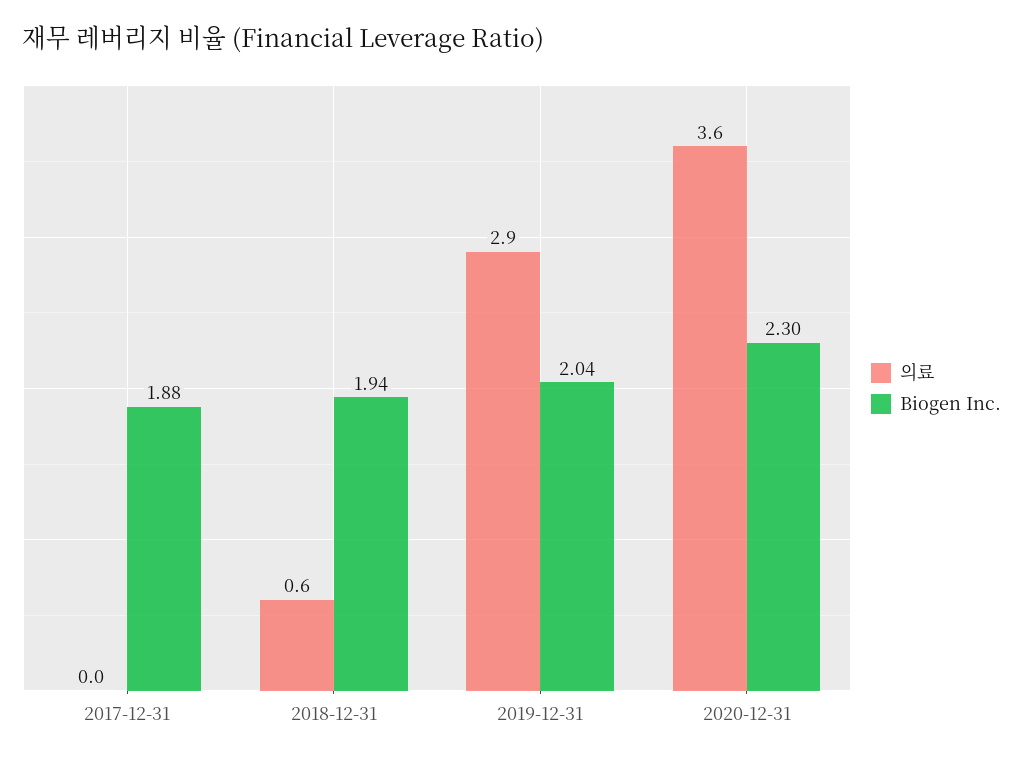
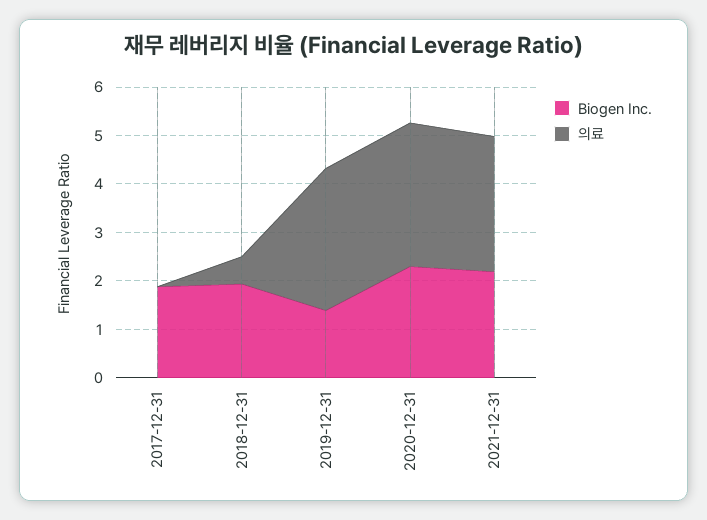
Biogen Inc., 2019-12-31: 2.04 -> 1.4
의료, 2020-12-31: 3.6 -> 3
Biogen Inc., 2021-12-31: none -> 2.2
의료, 2021-12-31: none -> 2.8

